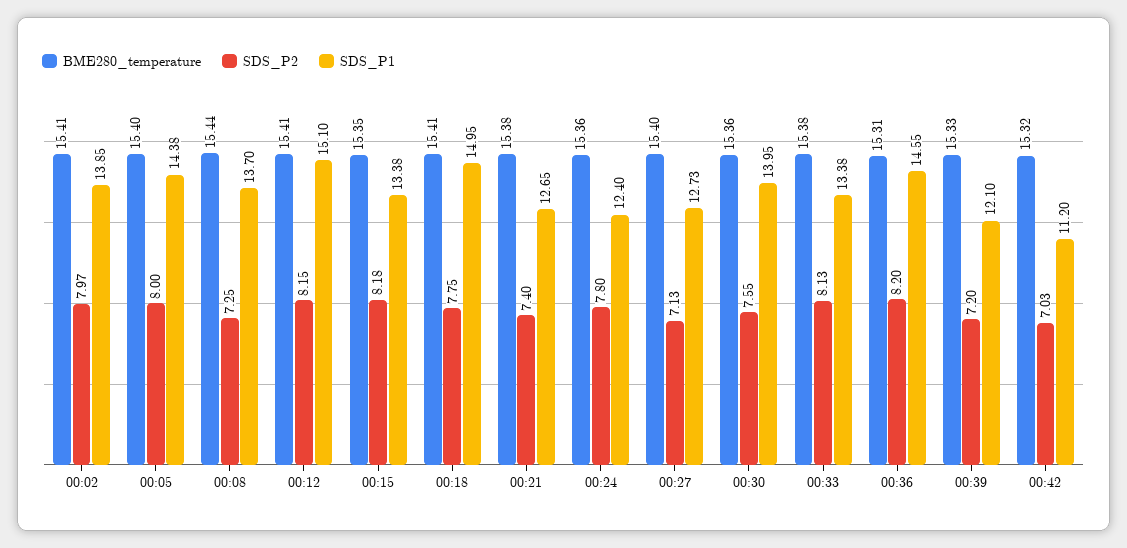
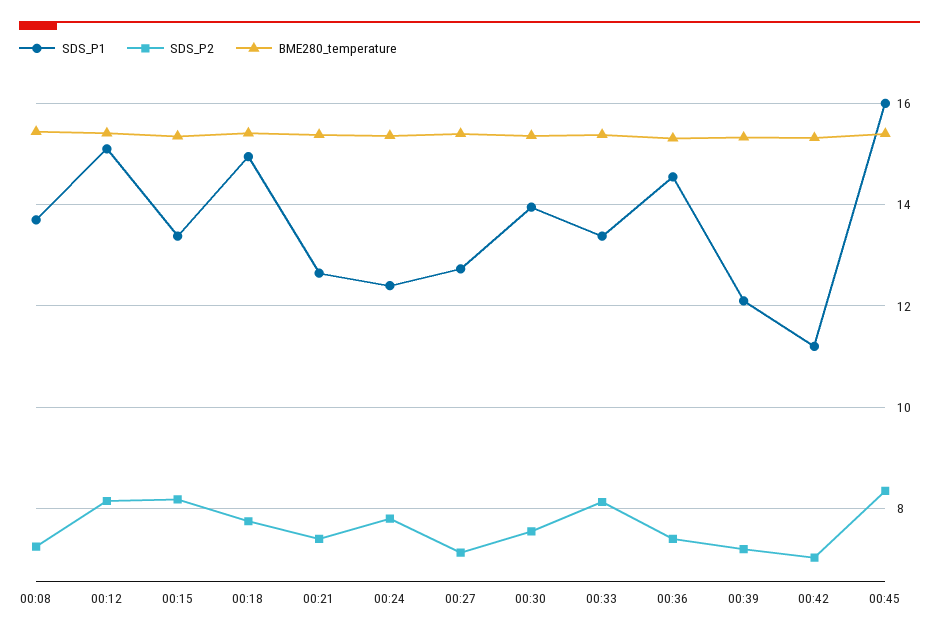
BME280_temperature, 00:02: 15.41 -> none
SDS_P2, 00:02: 7.97 -> none
SDS_P1, 00:02: 13.85 -> none
BME280_temperature, 00:05: 15.4 -> none
SDS_P2, 00:05: 8 -> none
SDS_P1, 00:05: 14.38 -> none
SDS_P2, 00:36: 8.2 -> 7.4
SDS_P1, 00:45: none -> 16
SDS_P2, 00:45: none -> 8.4
BME280_temperature, 00:45: none -> 15.4

